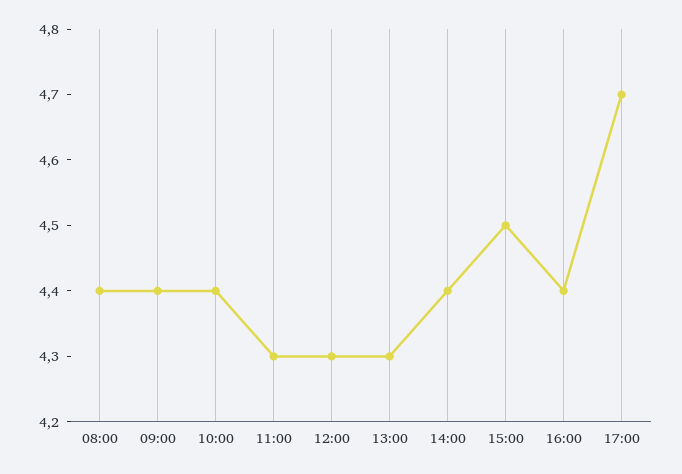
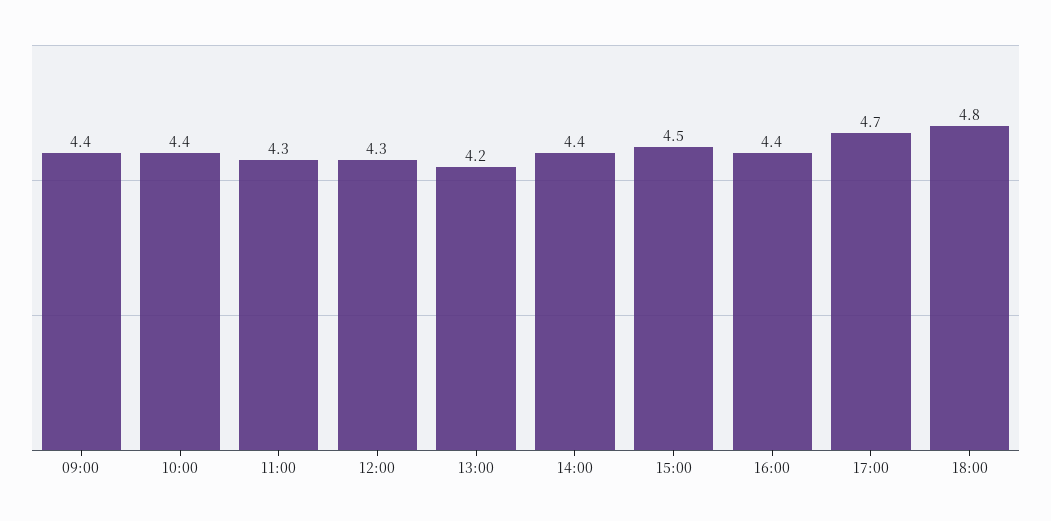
08:00: 4.4 -> none
13:00: 4.3 -> 4.2
18:00: none -> 4.8

